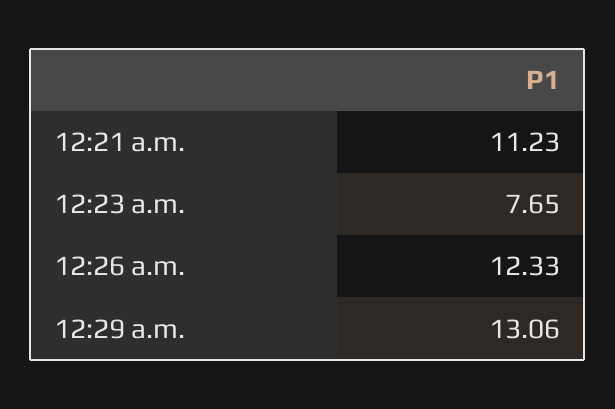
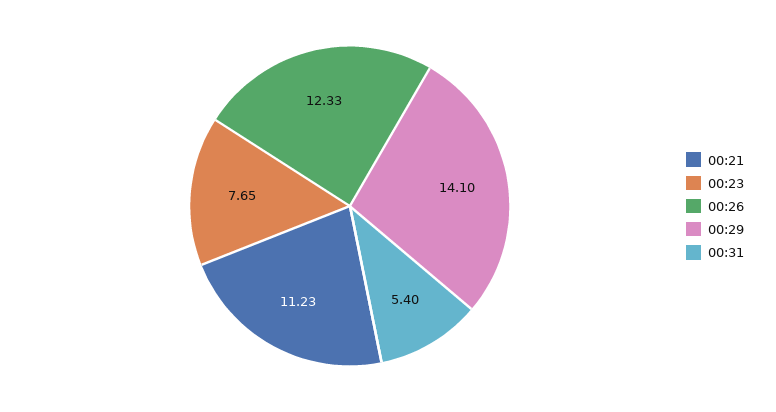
12:29 a.m.: 13.06 -> 14.1
00:31: none -> 5.4

